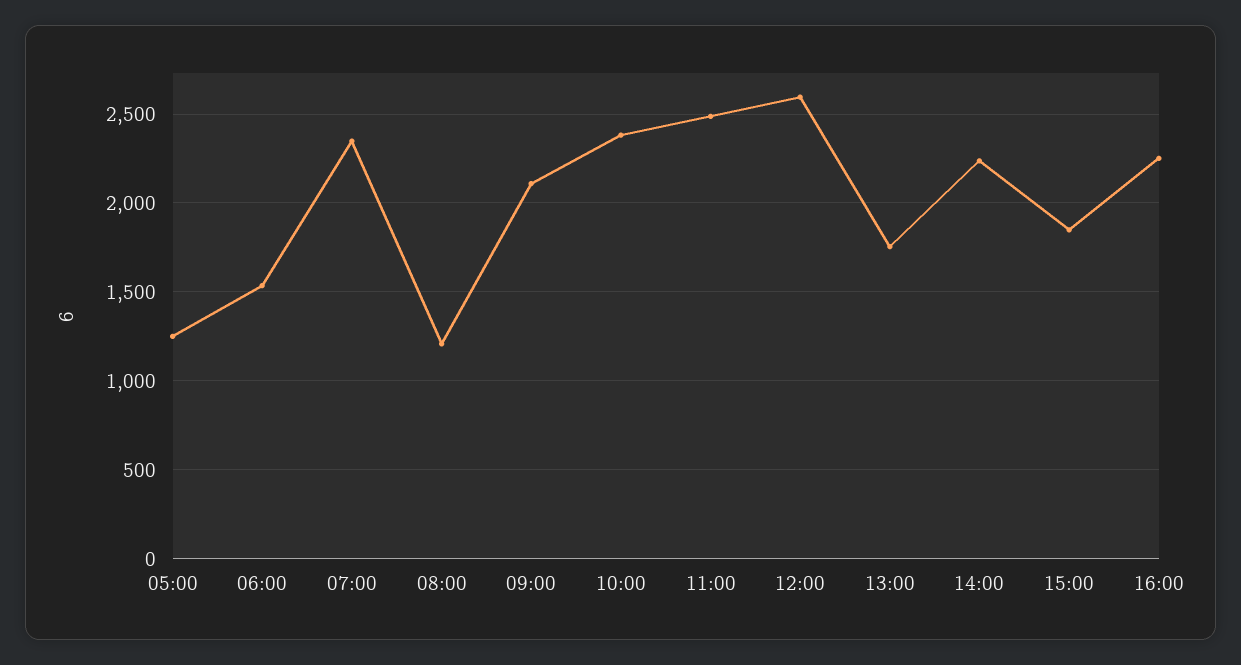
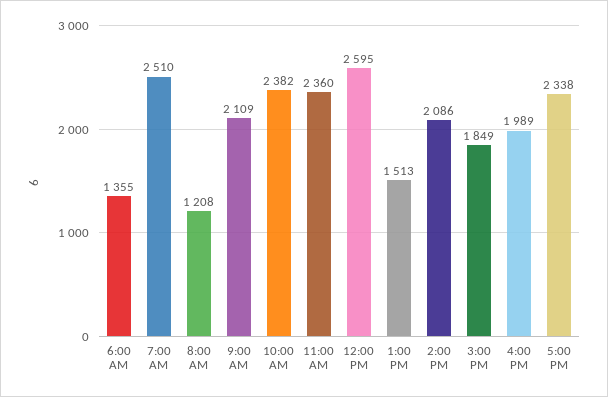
05:00: 1250 -> none
06:00: 1550 -> 1355
07:00: 2350 -> 2510
11:00: 2500 -> 2360
13:00: 1750 -> 1513
14:00: 2250 -> 2086
16:00: 2250 -> 1989
5:00 PM: none -> 2338

